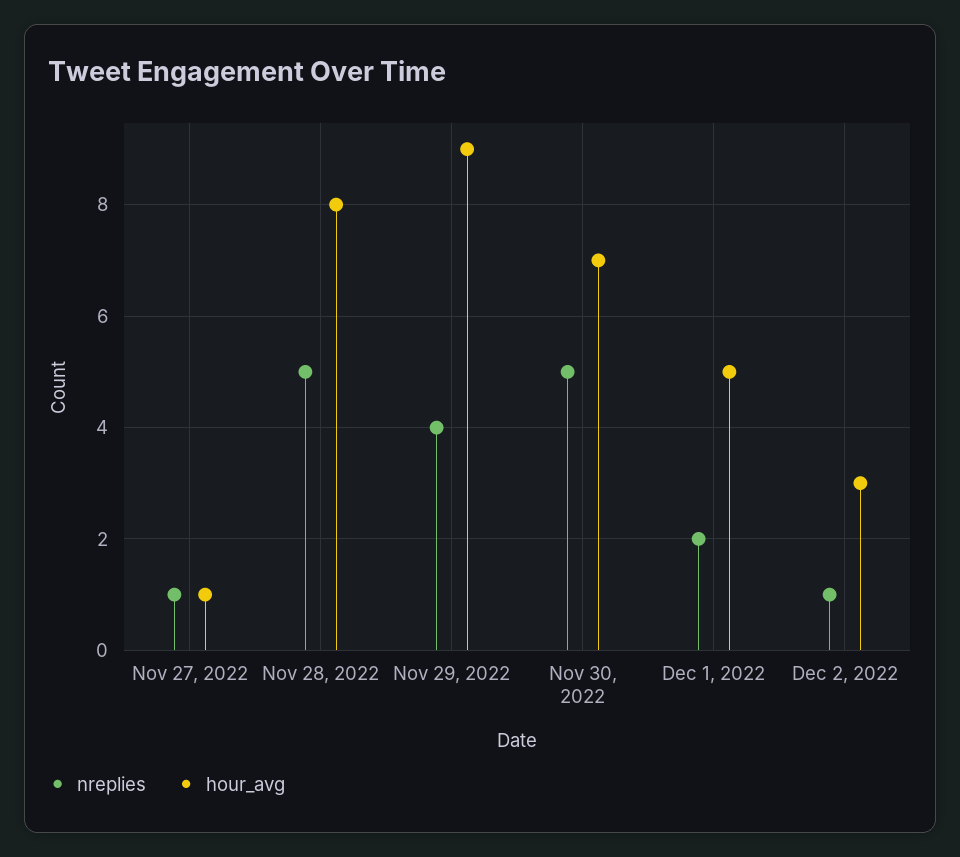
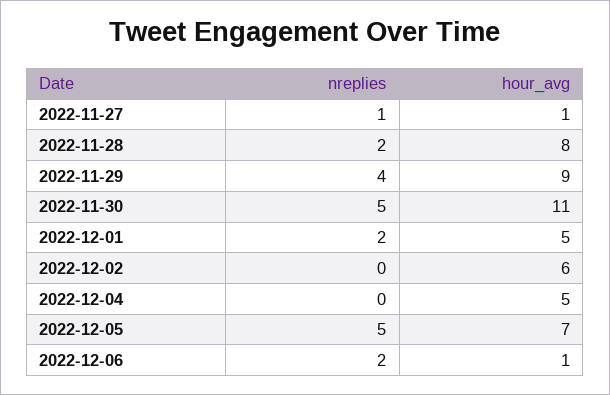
nreplies, Nov 28, 2022: 5 -> 2
hour_avg, Nov 30, 2022: 7 -> 11
nreplies, Dec 2, 2022: 1 -> 0
hour_avg, Dec 2, 2022: 3 -> 6
nreplies, 2022-12-04: none -> 0
hour_avg, 2022-12-04: none -> 5
nreplies, 2022-12-05: none -> 5
hour_avg, 2022-12-05: none -> 7
nreplies, 2022-12-06: none -> 2
hour_avg, 2022-12-06: none -> 1

